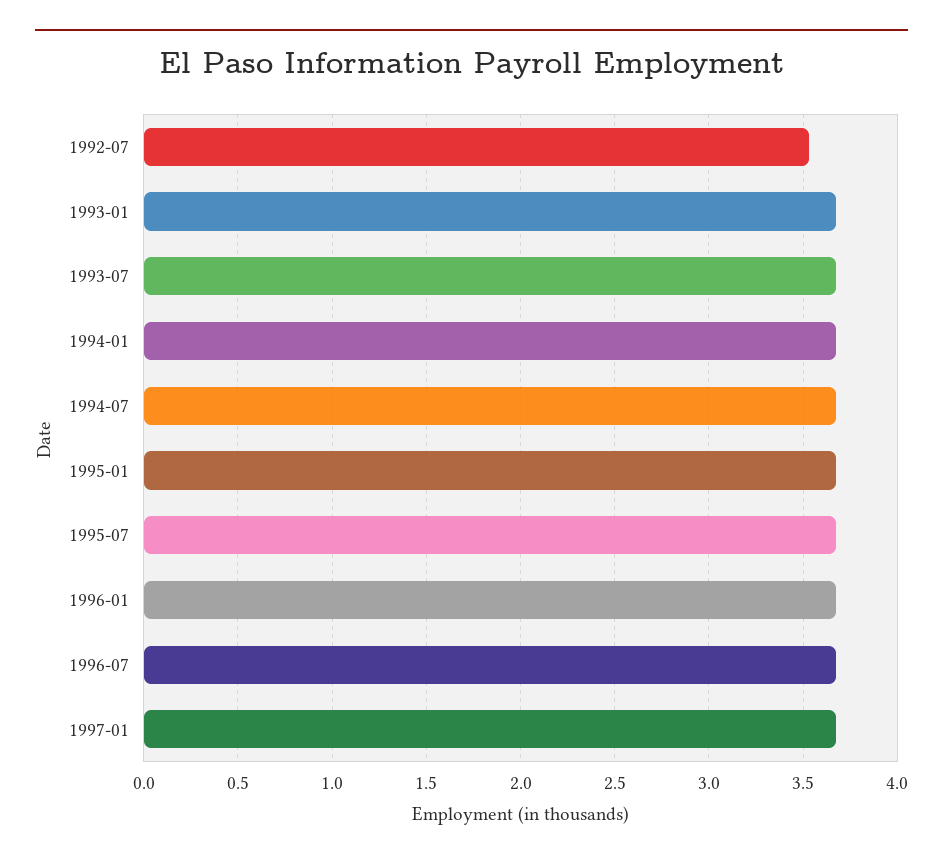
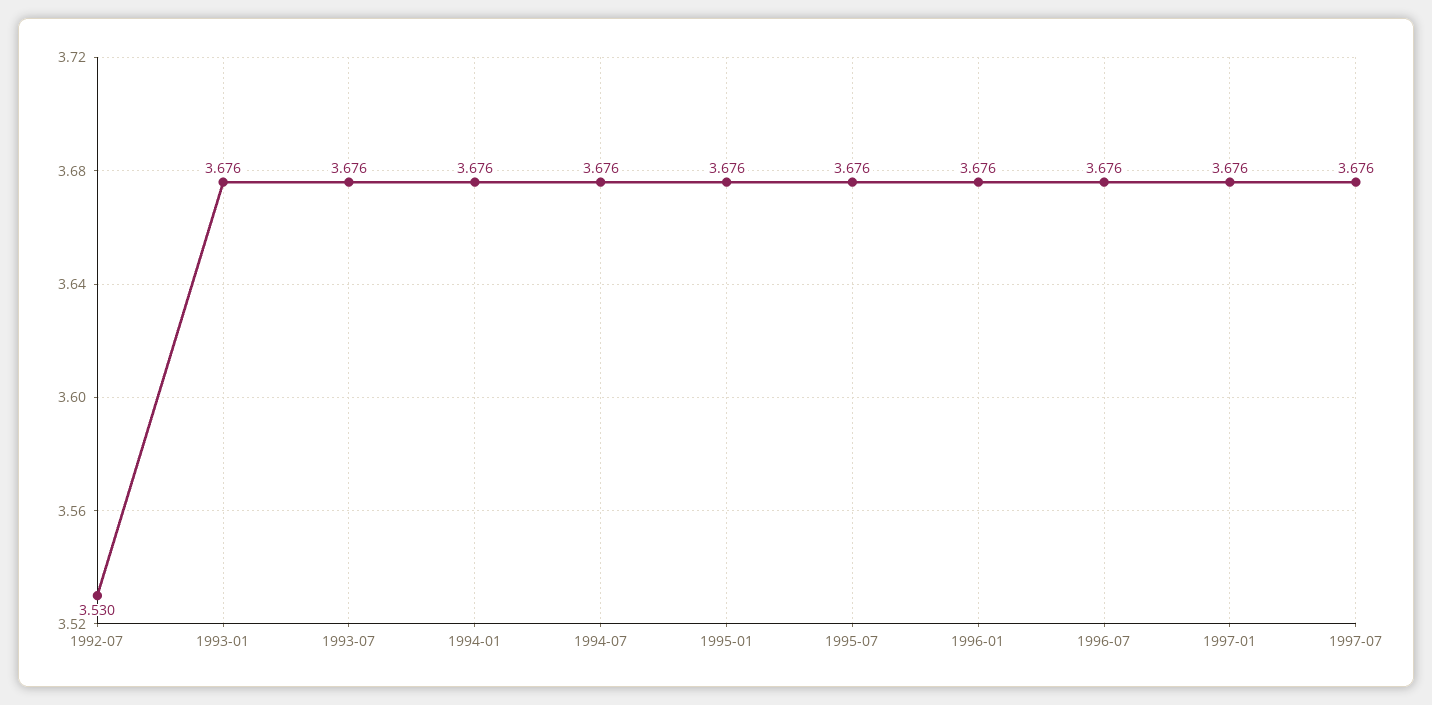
1997-07: none -> 3.676

